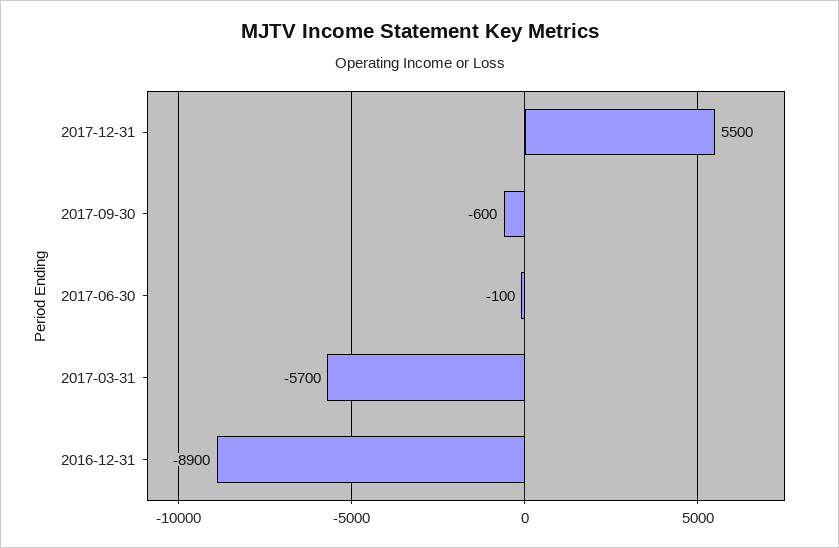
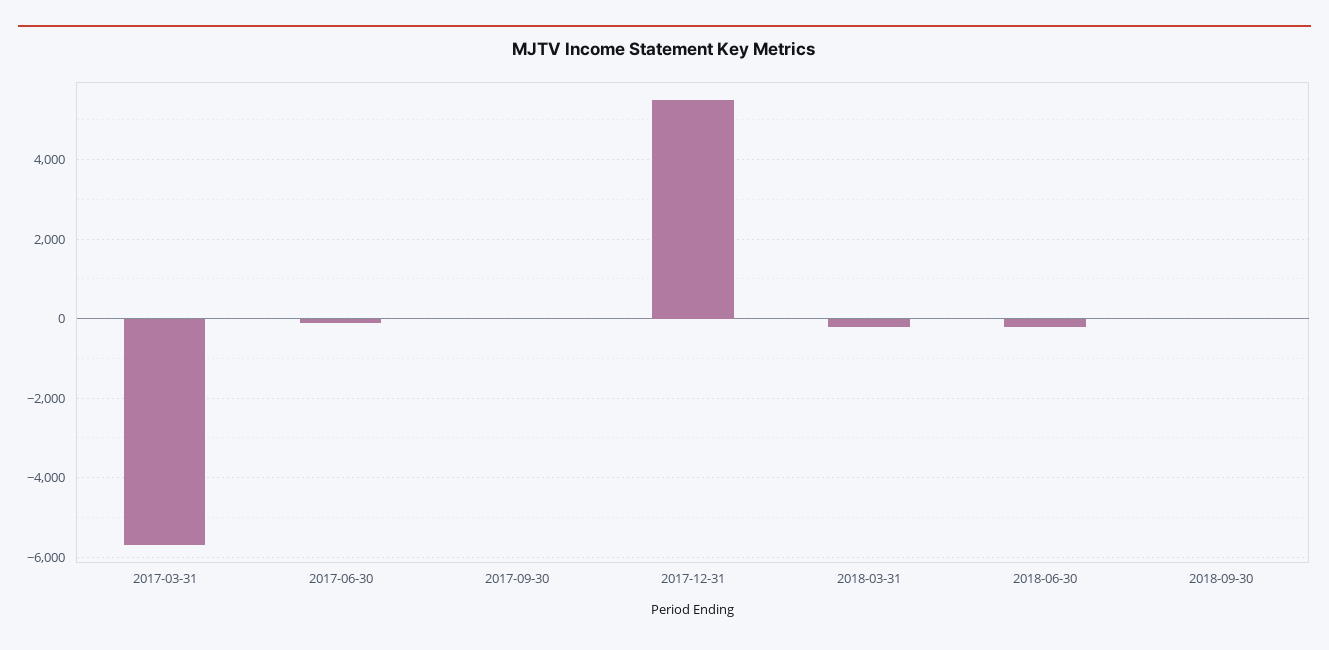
2017-09-30: -600 -> 0
2016-12-31: -8900 -> none
2018-03-31: none -> -200
2018-06-30: none -> -200
2018-09-30: none -> 0

